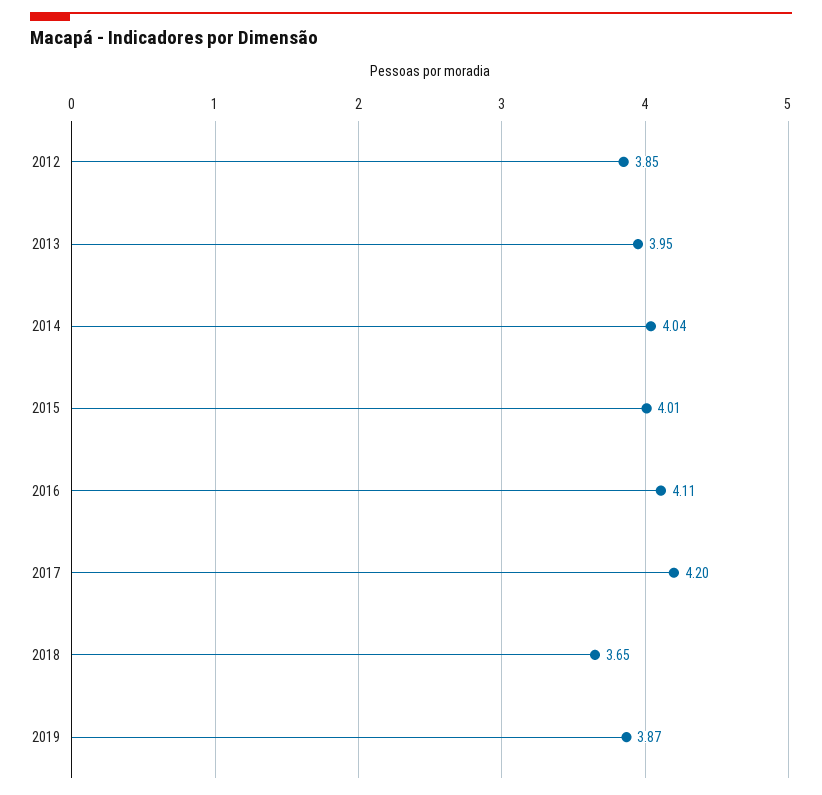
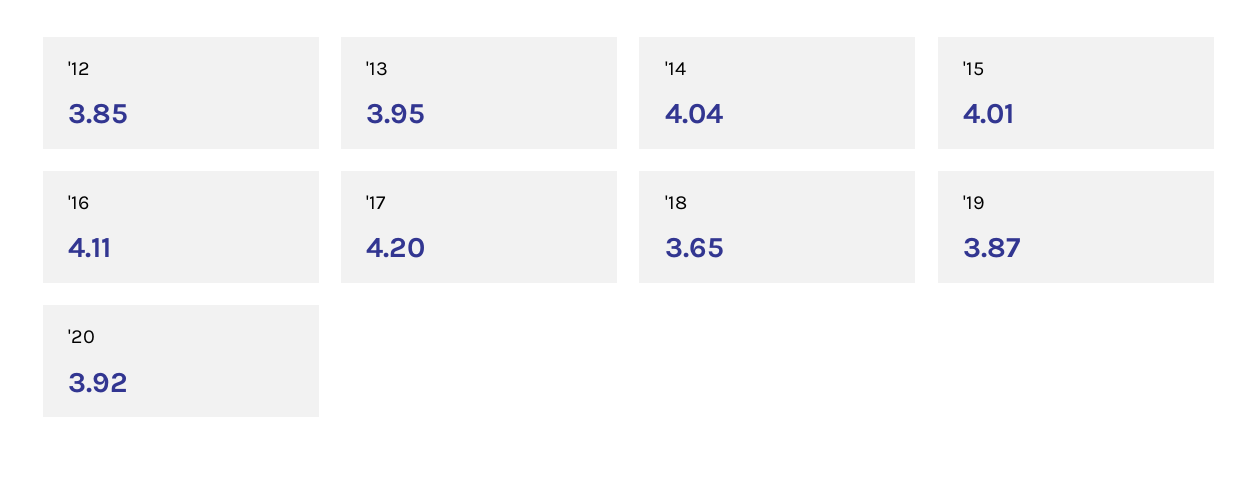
'20: none -> 3.92

